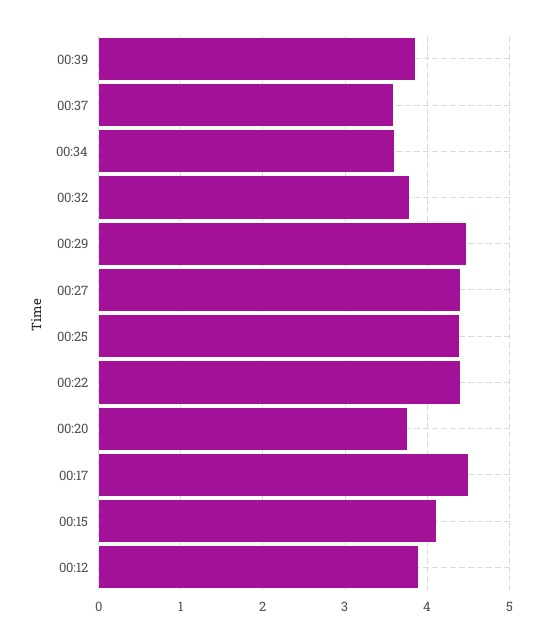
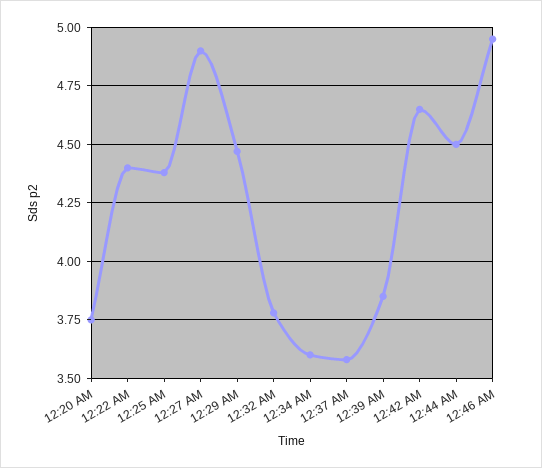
00:27: 4.4 -> 4.9
00:17: 4.5 -> none
00:15: 4.1 -> none
00:12: 3.9 -> none
12:42 AM: none -> 4.65
12:44 AM: none -> 4.5
12:46 AM: none -> 4.95

